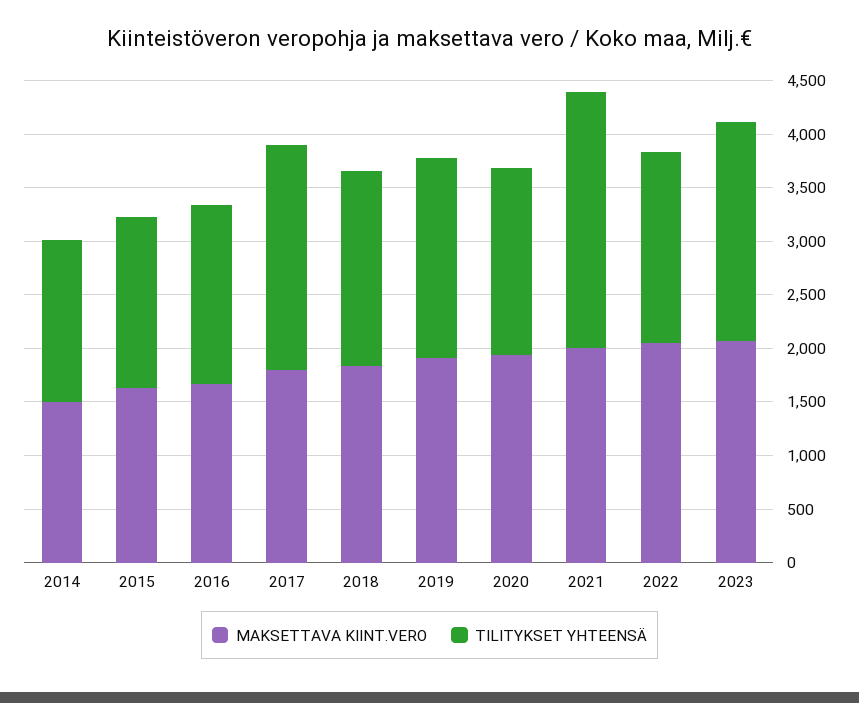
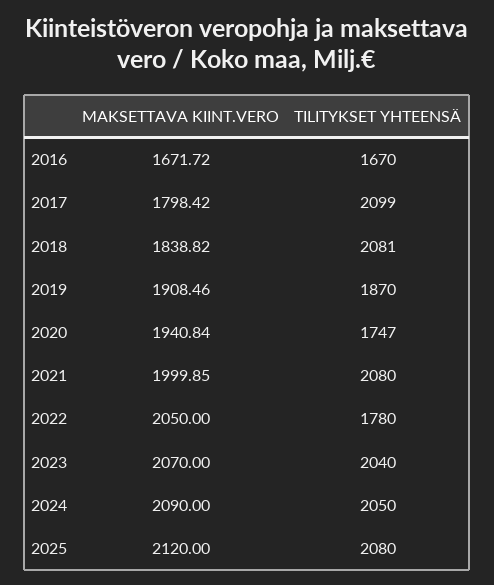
MAKSETTAVA KIINT.VERO, 2014: 1500 -> none
TILITYKSET YHTEENSÄ, 2014: 1500 -> none
MAKSETTAVA KIINT.VERO, 2015: 1600 -> none
TILITYKSET YHTEENSÄ, 2015: 1600 -> none
TILITYKSET YHTEENSÄ, 2018: 1800 -> 2081
TILITYKSET YHTEENSÄ, 2021: 2400 -> 2080
MAKSETTAVA KIINT.VERO, 2024: none -> 2090
TILITYKSET YHTEENSÄ, 2024: none -> 2050
MAKSETTAVA KIINT.VERO, 2025: none -> 2120
TILITYKSET YHTEENSÄ, 2025: none -> 2080

